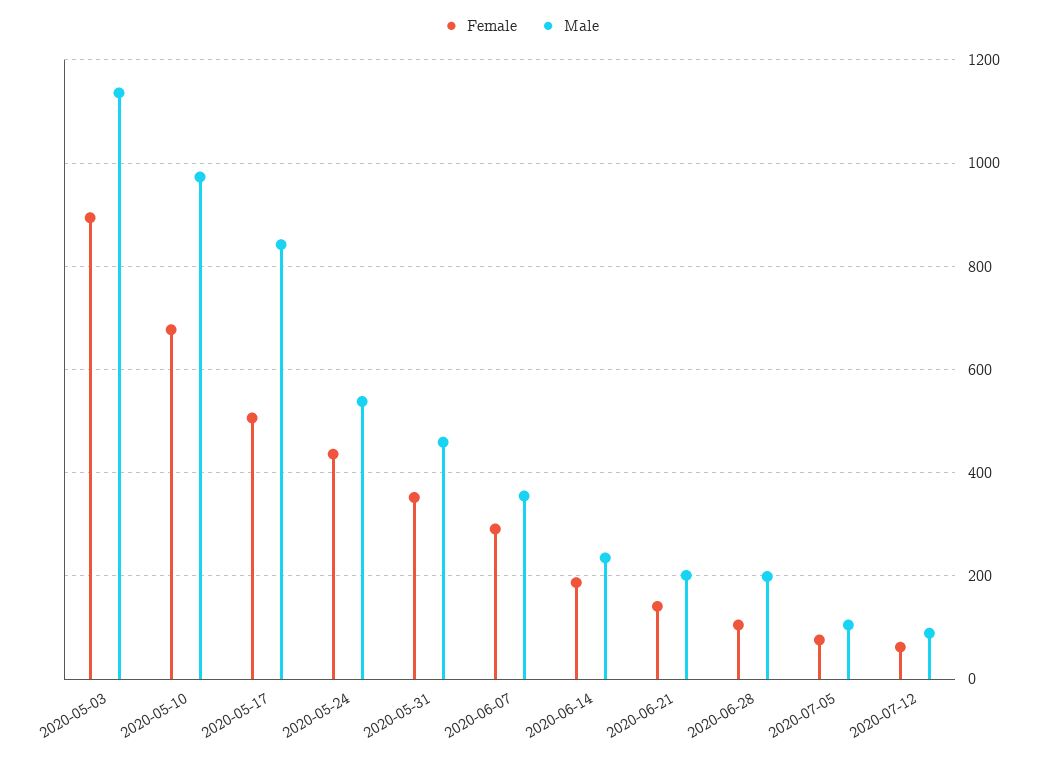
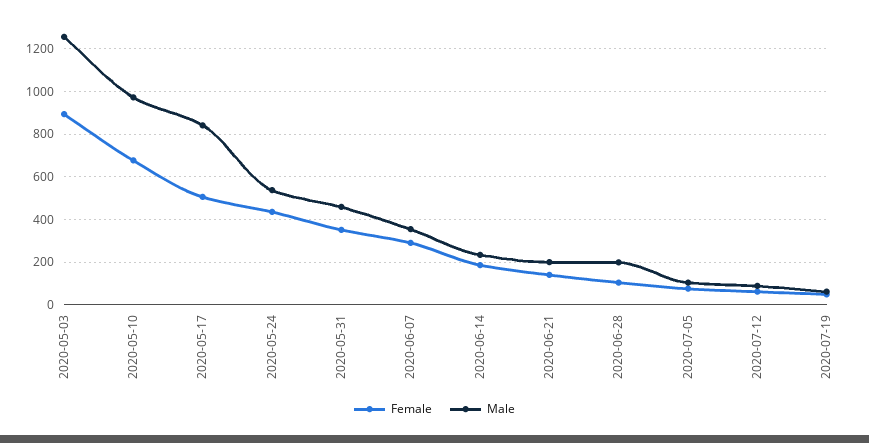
Male, 2020-05-03: 1140 -> 1250
Female, 2020-07-19: none -> 50
Male, 2020-07-19: none -> 50

